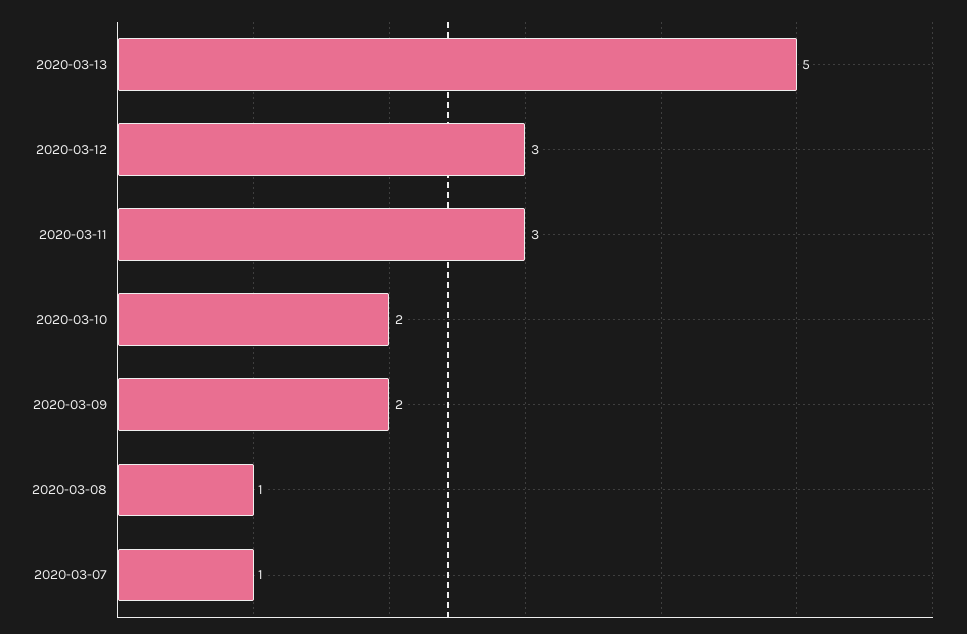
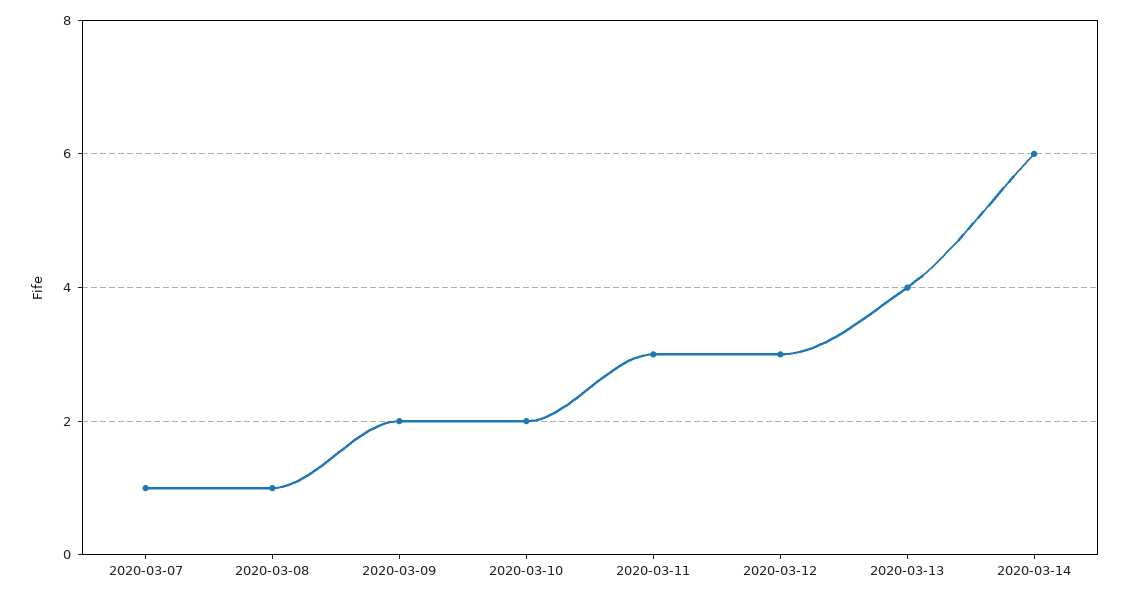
2020-03-13: 5 -> 4
2020-03-14: none -> 6

